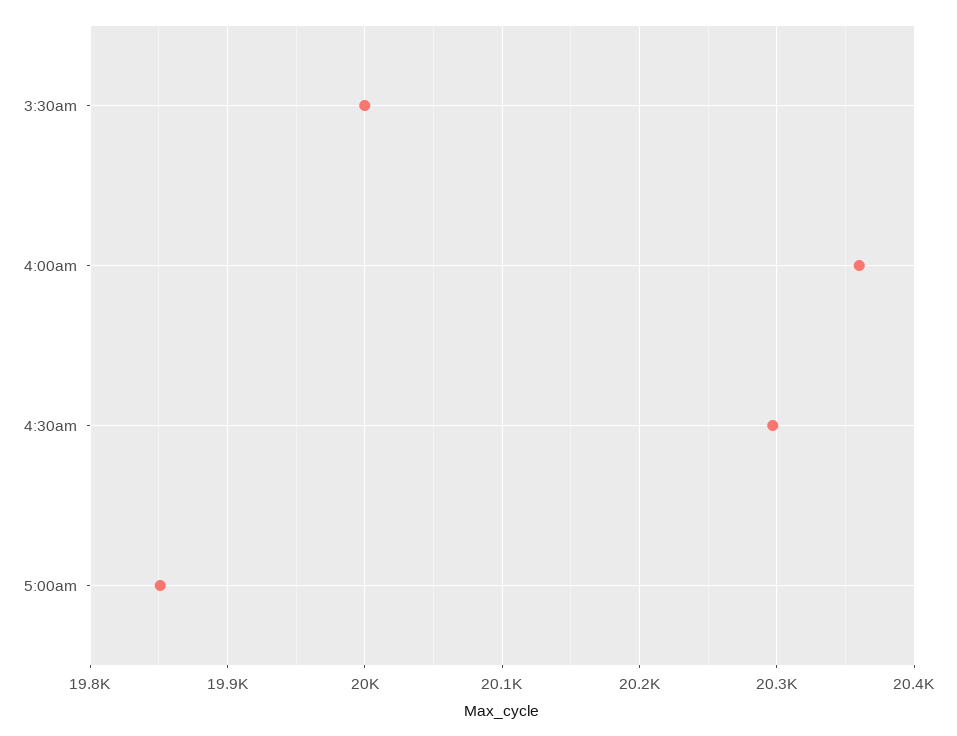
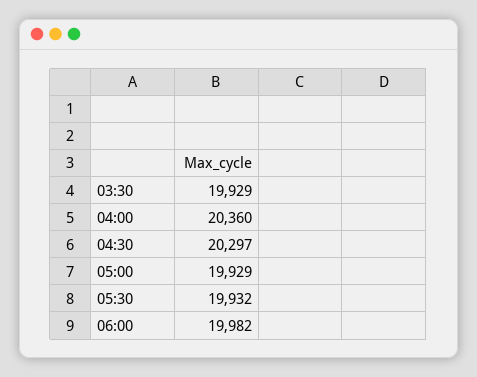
3:30am: 20000 -> 19929
5:00am: 19850 -> 19929
05:30: none -> 19932
06:00: none -> 19982

